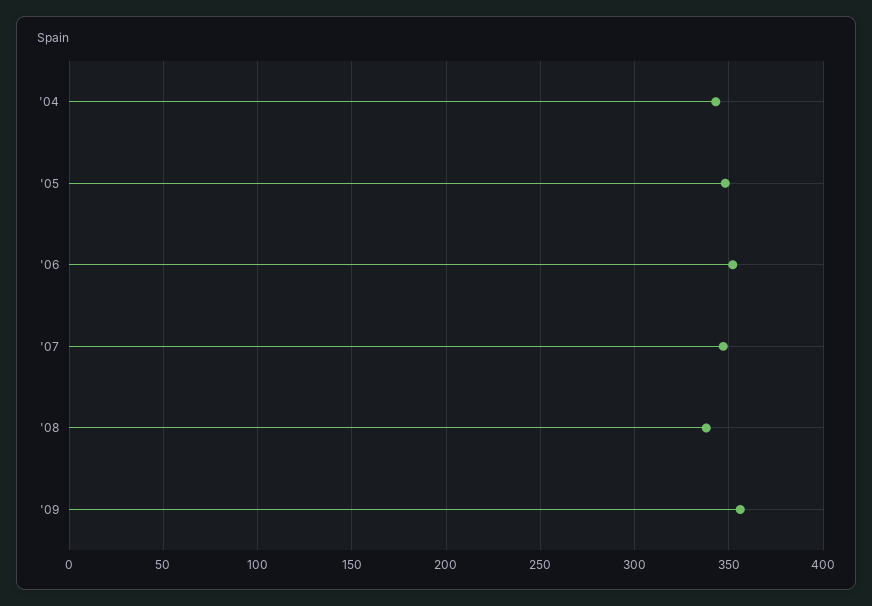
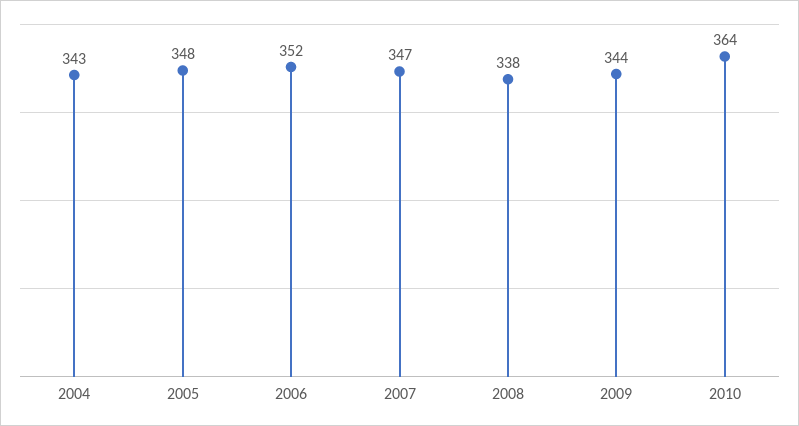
'09: 355 -> 344
2010: none -> 364

